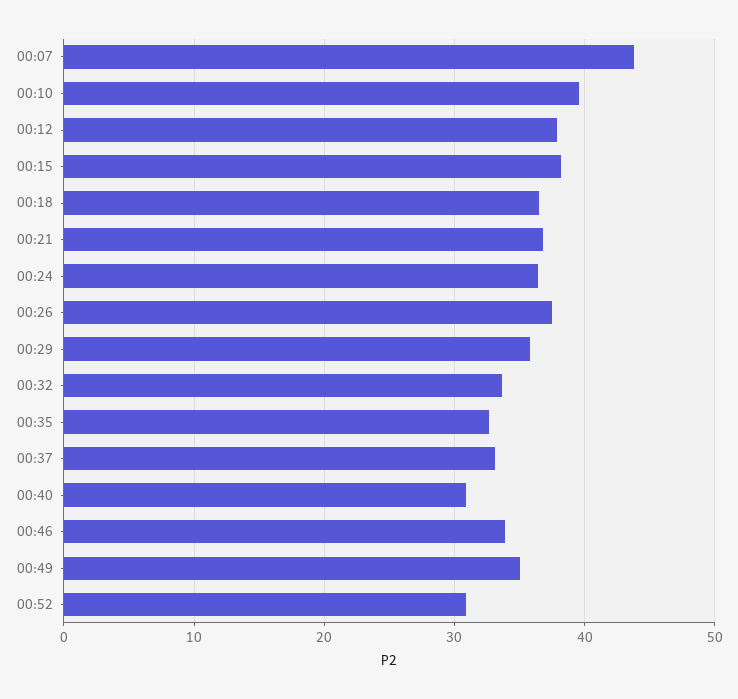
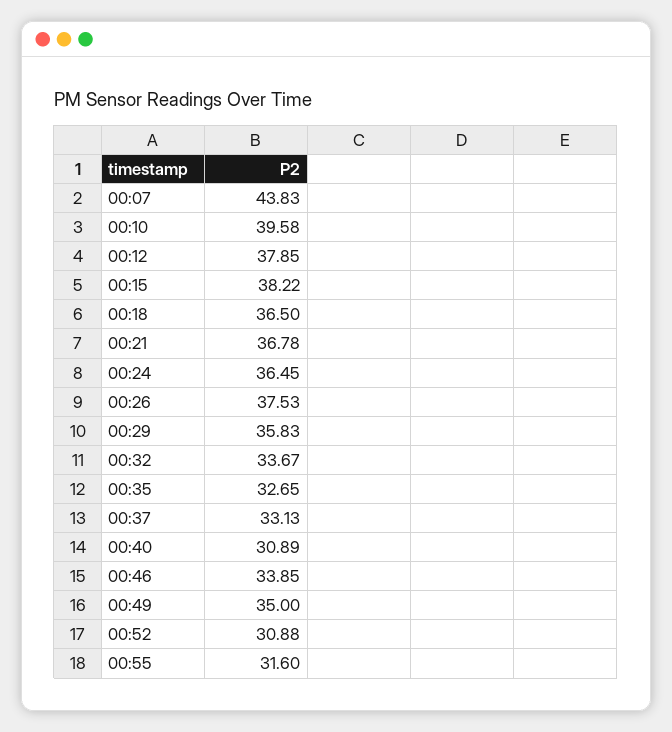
00:55: none -> 31.6

